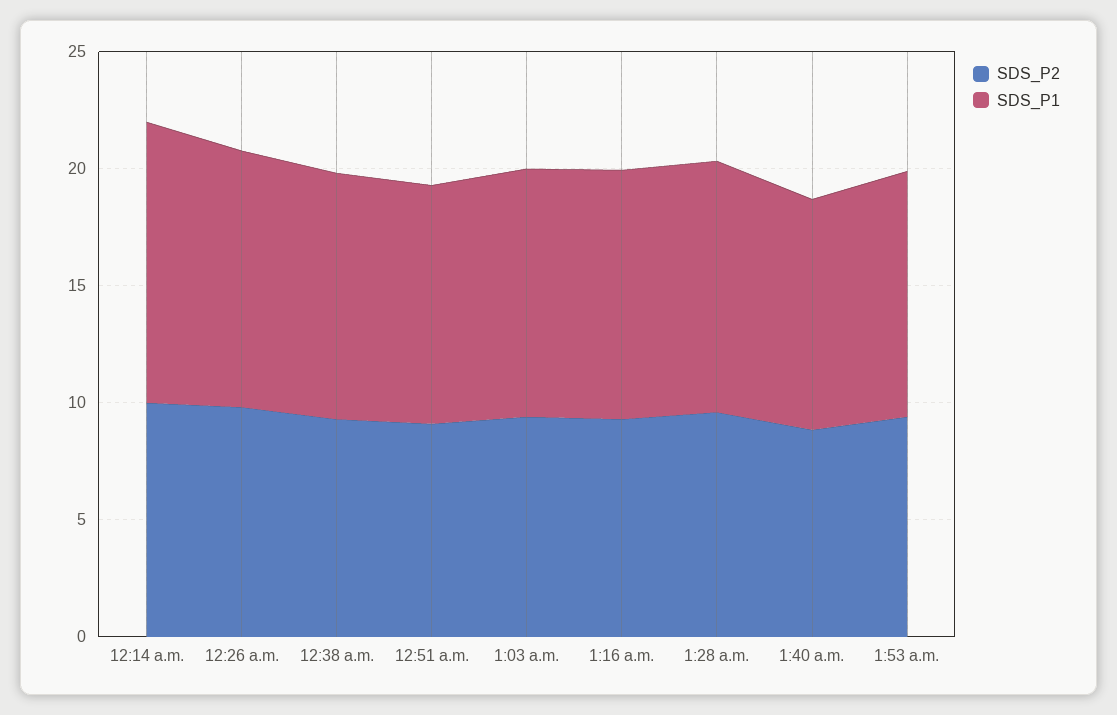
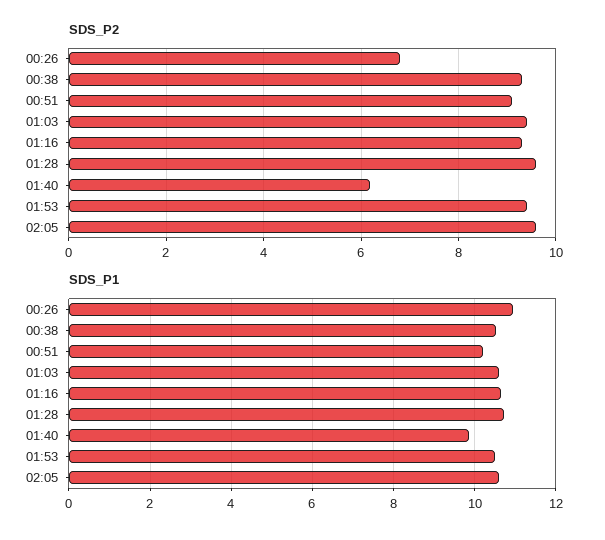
SDS_P2, 12:14 a.m.: 10 -> none
SDS_P1, 12:14 a.m.: 12 -> none
SDS_P2, 12:26 a.m.: 10 -> 6.8
SDS_P2, 1:40 a.m.: 9 -> 6.2
SDS_P2, 02:05: none -> 9.6
SDS_P1, 02:05: none -> 10.6

